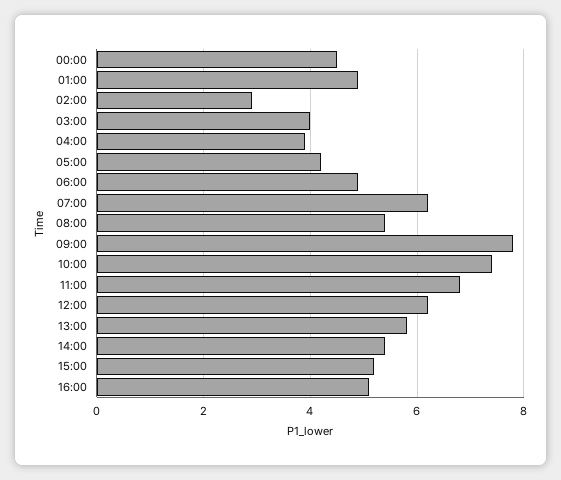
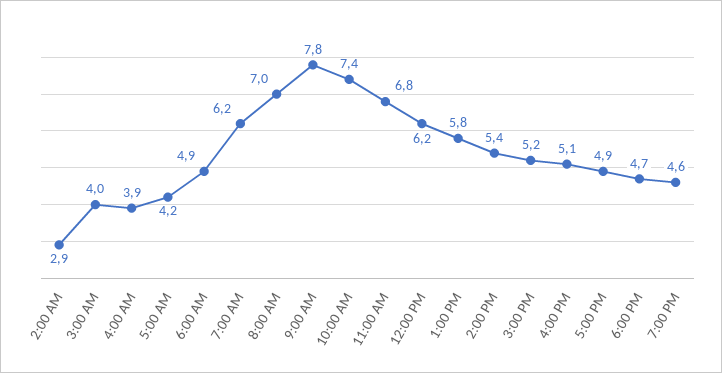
00:00: 4.5 -> none
01:00: 5 -> none
08:00: 5.5 -> 7
5:00 PM: none -> 4.9
6:00 PM: none -> 4.7
7:00 PM: none -> 4.6

